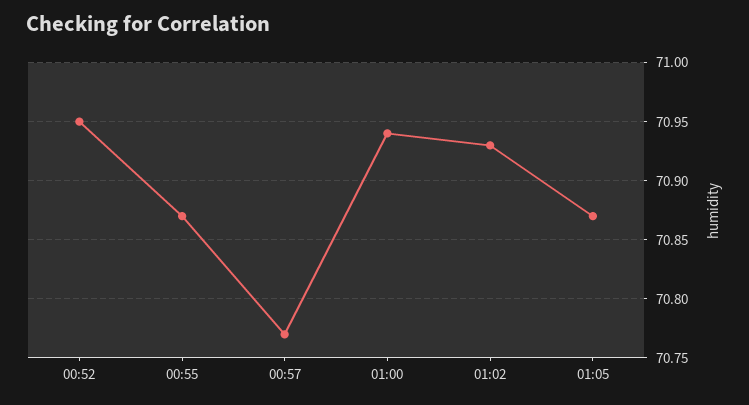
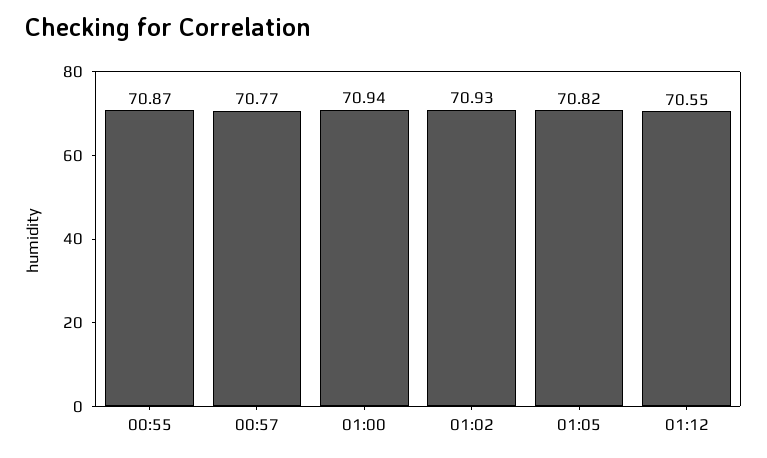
00:52: 70.95 -> none
01:05: 70.87 -> 70.82
01:12: none -> 70.55

